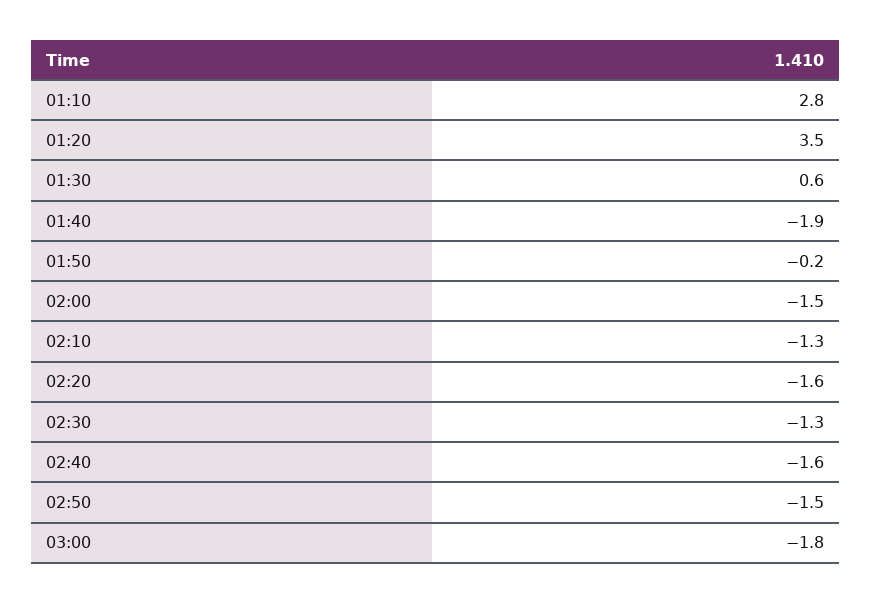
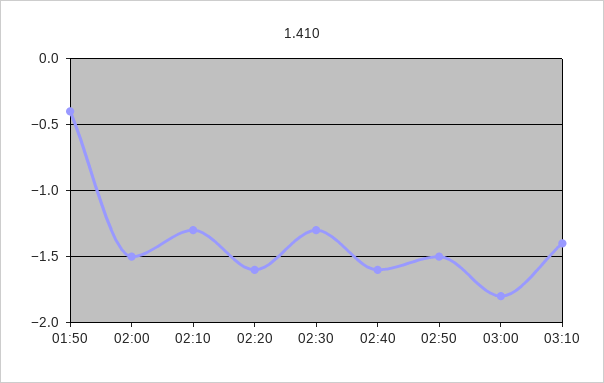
01:10: 2.8 -> none
01:20: 3.5 -> none
01:30: 0.6 -> none
01:40: -1.9 -> none
01:50: -0.2 -> -0.4
03:10: none -> -1.4

